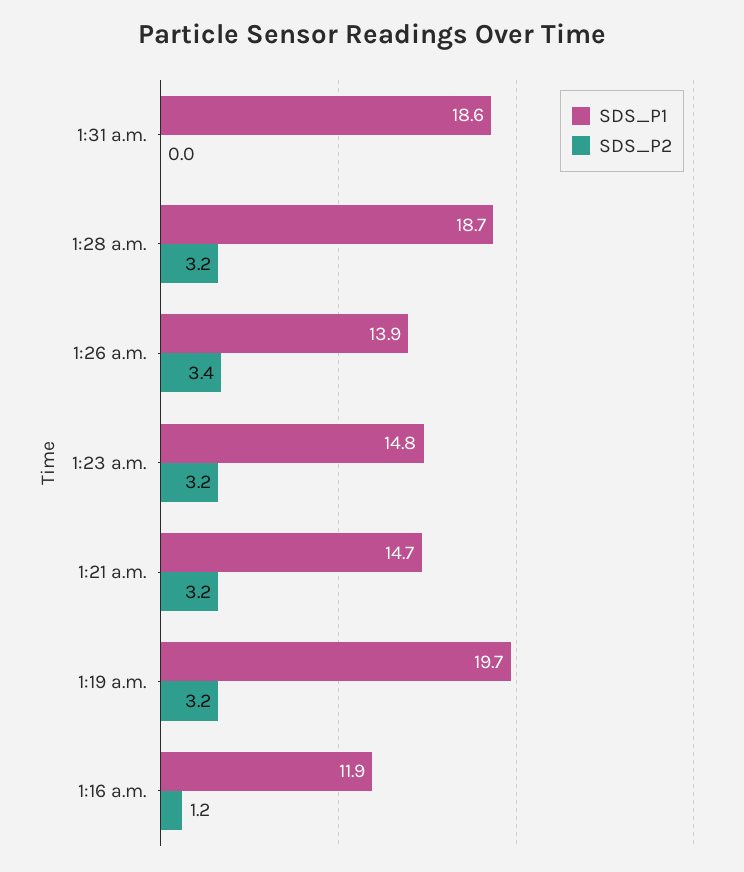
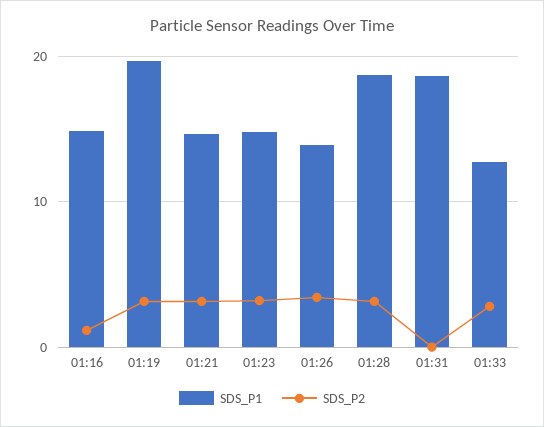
SDS_P1, 1:16 a.m.: 11.9 -> 15
SDS_P1, 01:33: none -> 13
SDS_P2, 01:33: none -> 3

